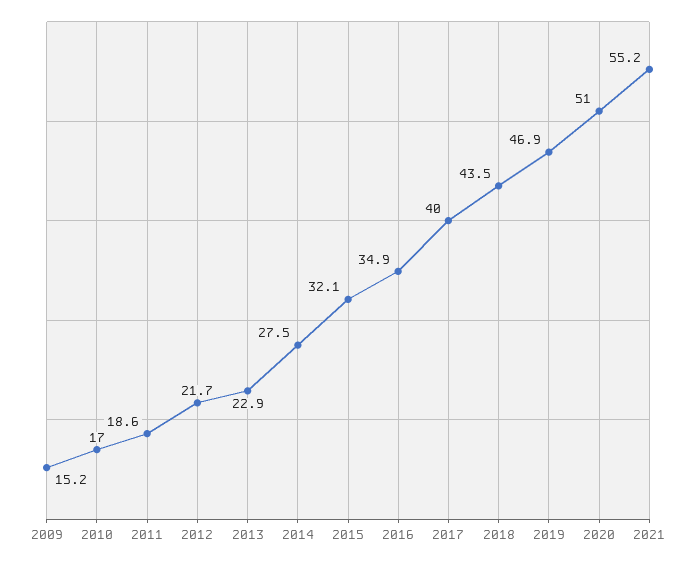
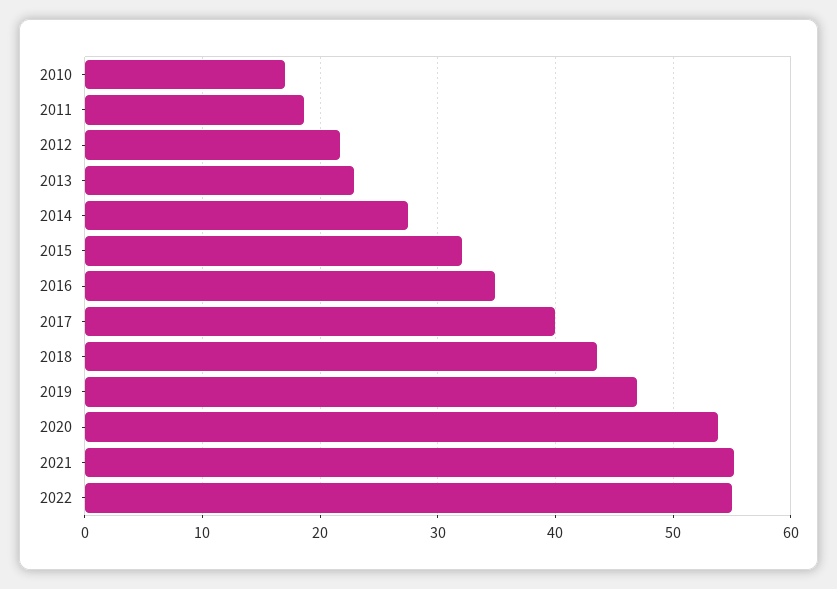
2009: 15.2 -> none
2020: 51 -> 54
2022: none -> 55

